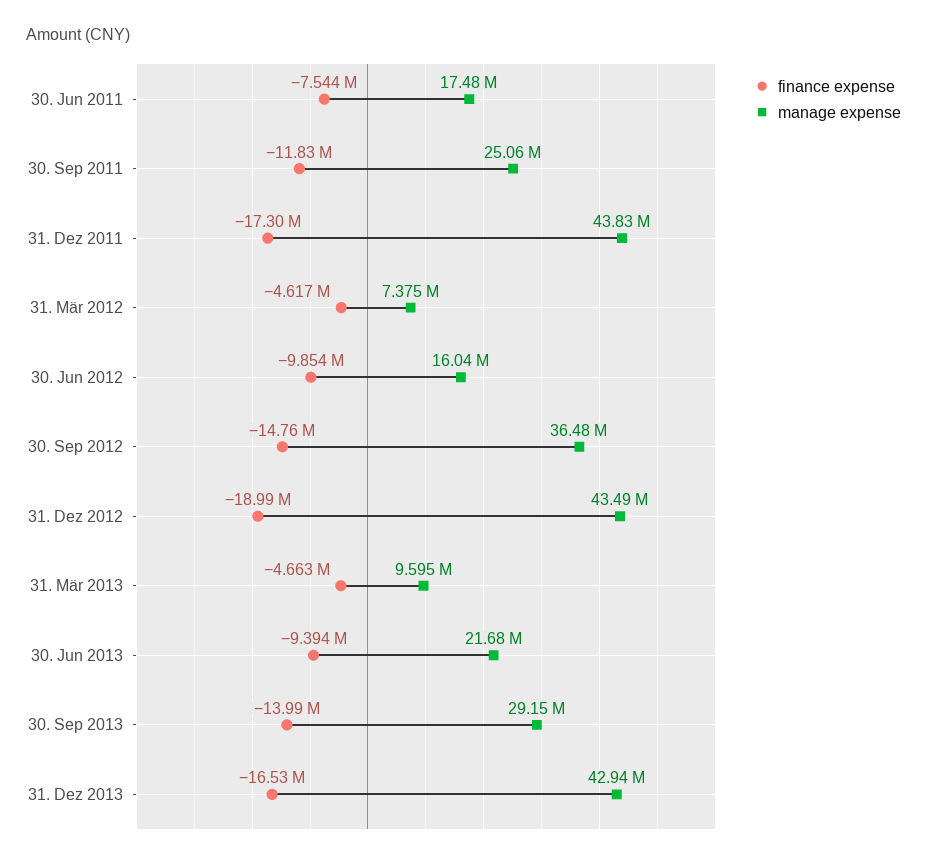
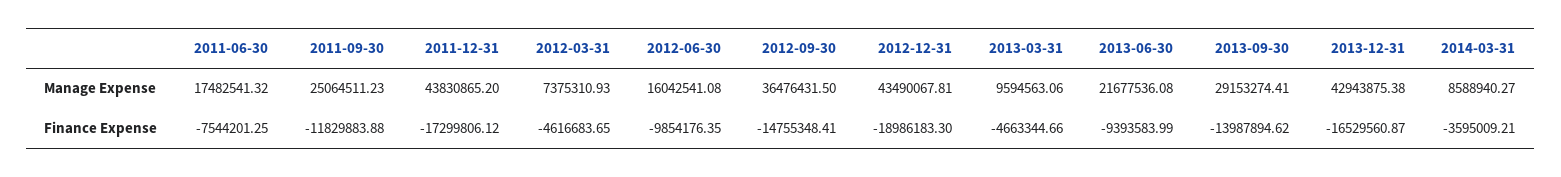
manage expense, 2014-03-31: none -> 8588940.27
finance expense, 2014-03-31: none -> -3595009.21

